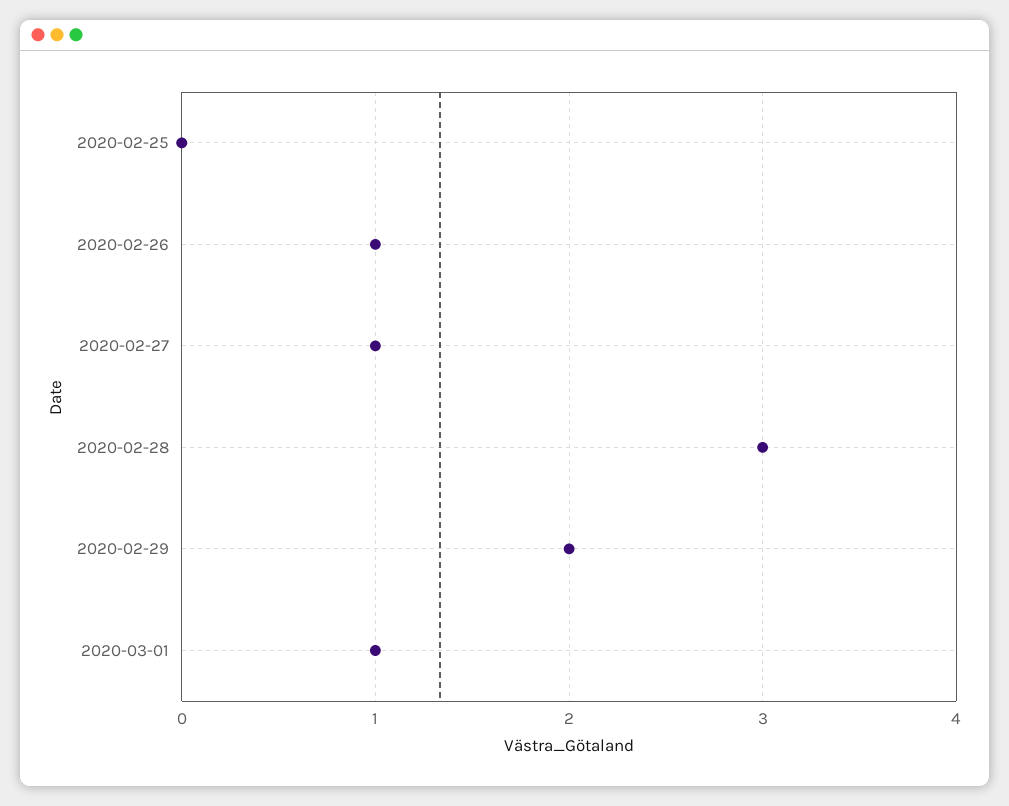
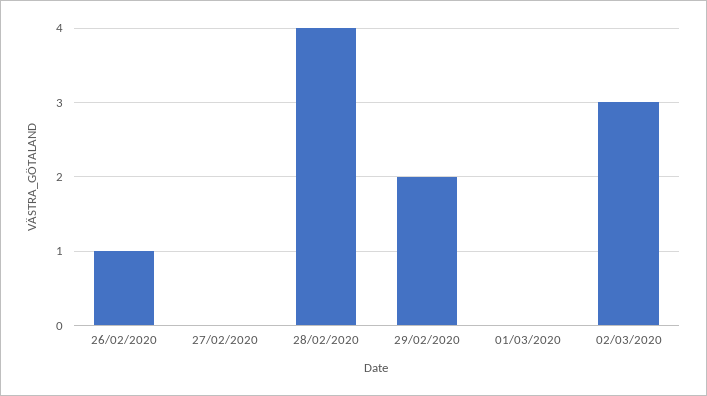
2020-02-25: 0 -> none
2020-02-27: 1 -> 0
2020-02-28: 3 -> 4
2020-03-01: 1 -> 0
02/03/2020: none -> 3

